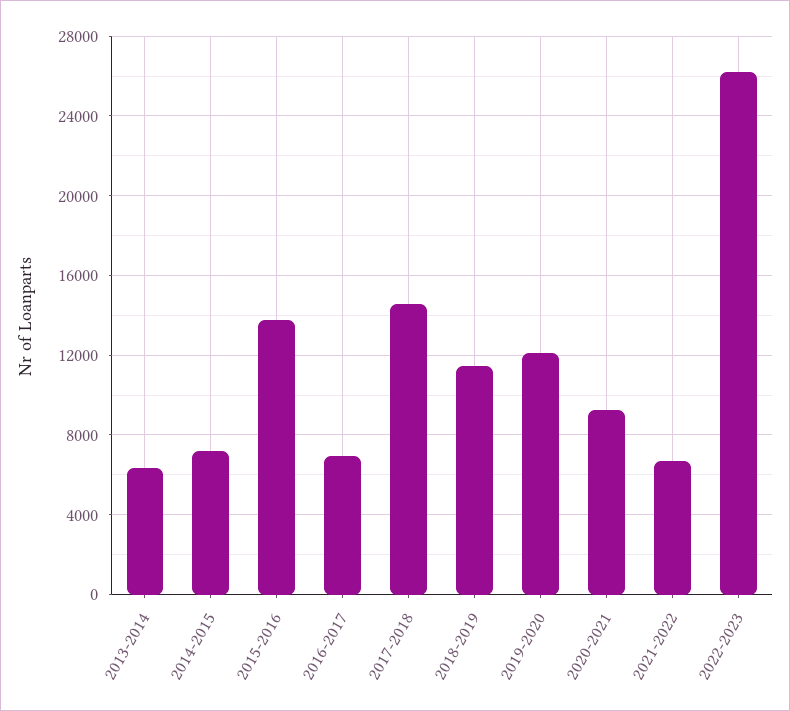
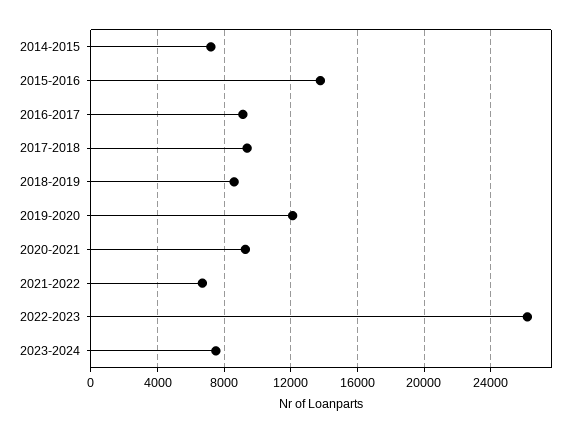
2013-2014: 6500 -> none
2016-2017: 7000 -> 9000
2017-2018: 14500 -> 9500
2018-2019: 11500 -> 8500
2023-2024: none -> 7500

